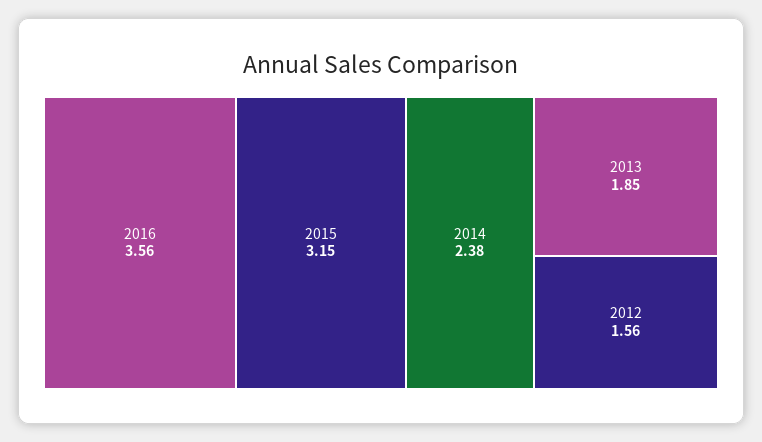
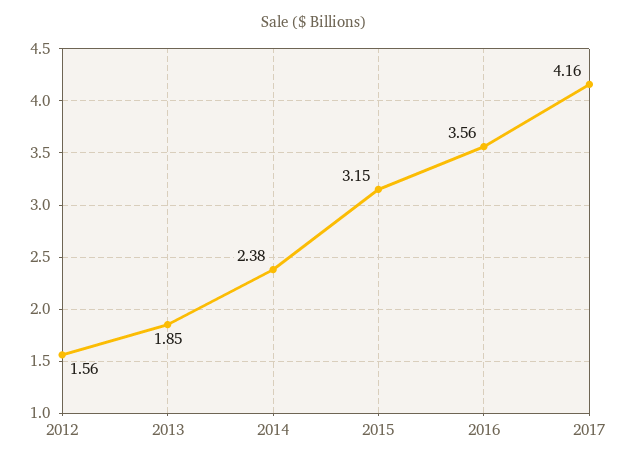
2017: none -> 4.16

